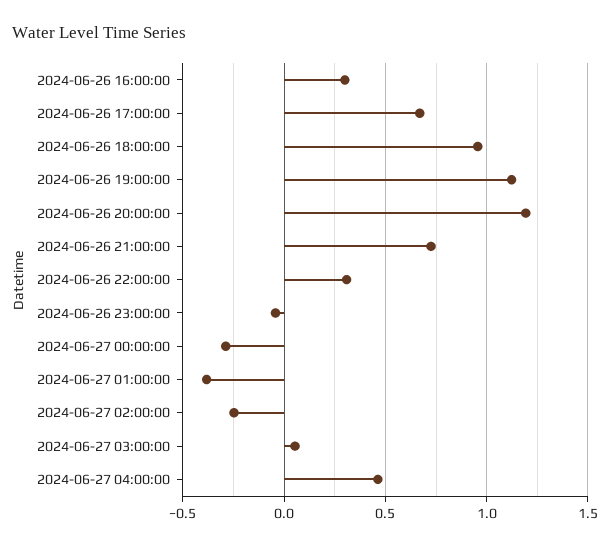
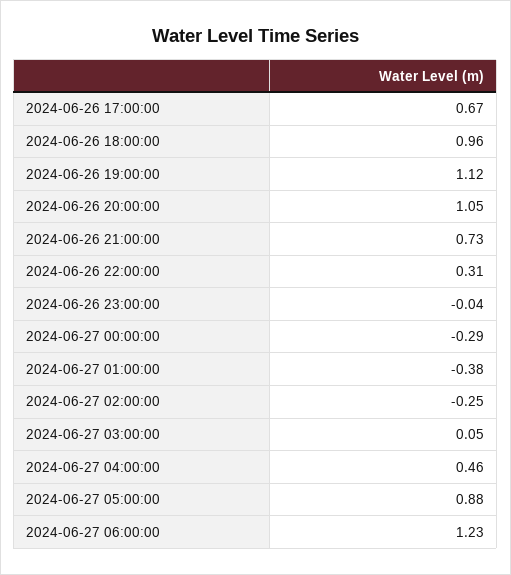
2024-06-26 16:00:00: 0.3 -> none
2024-06-26 20:00:00: 1.2 -> 1.05
2024-06-27 05:00:00: none -> 0.88
2024-06-27 06:00:00: none -> 1.23

